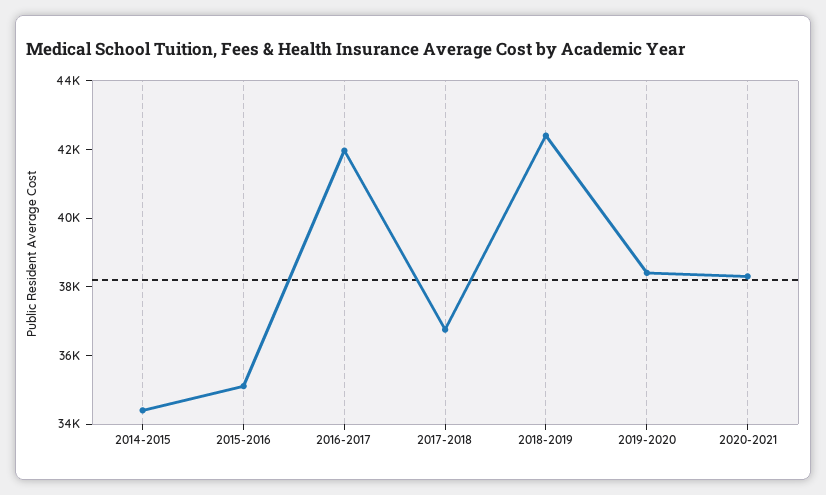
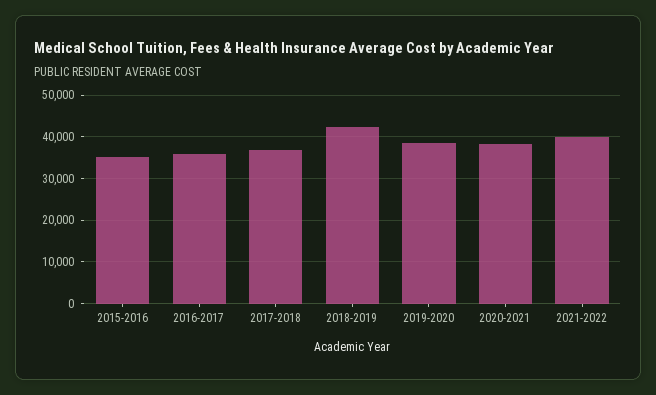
2014-2015: 34500 -> none
2016-2017: 42000 -> 36000
2021-2022: none -> 40000

